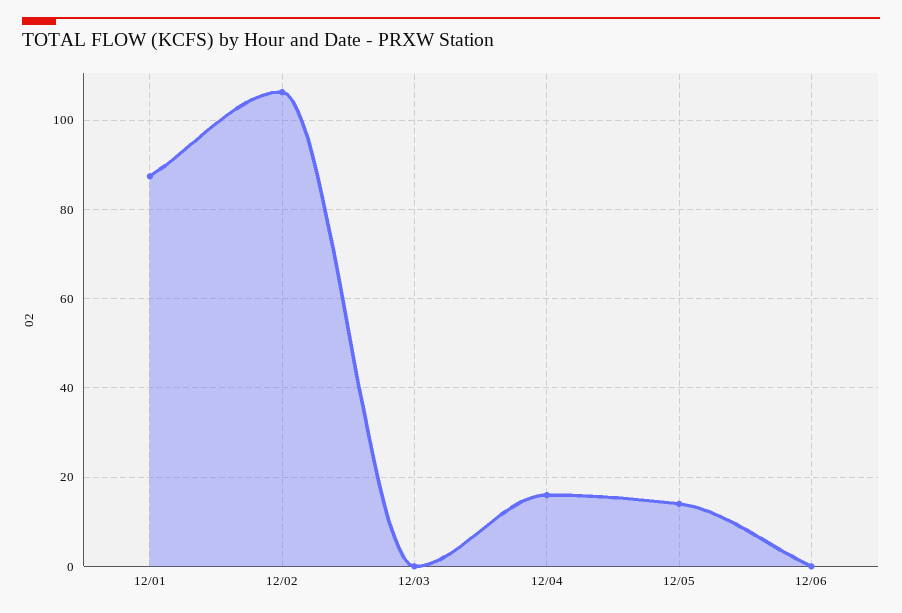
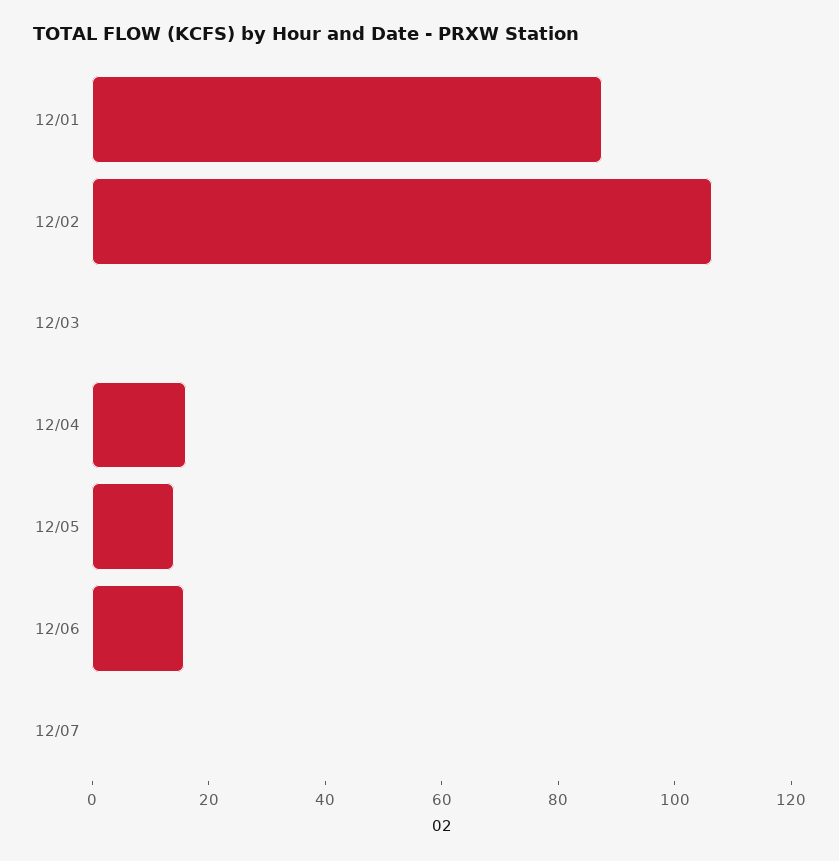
12/06: 0 -> 15
12/07: none -> 0

